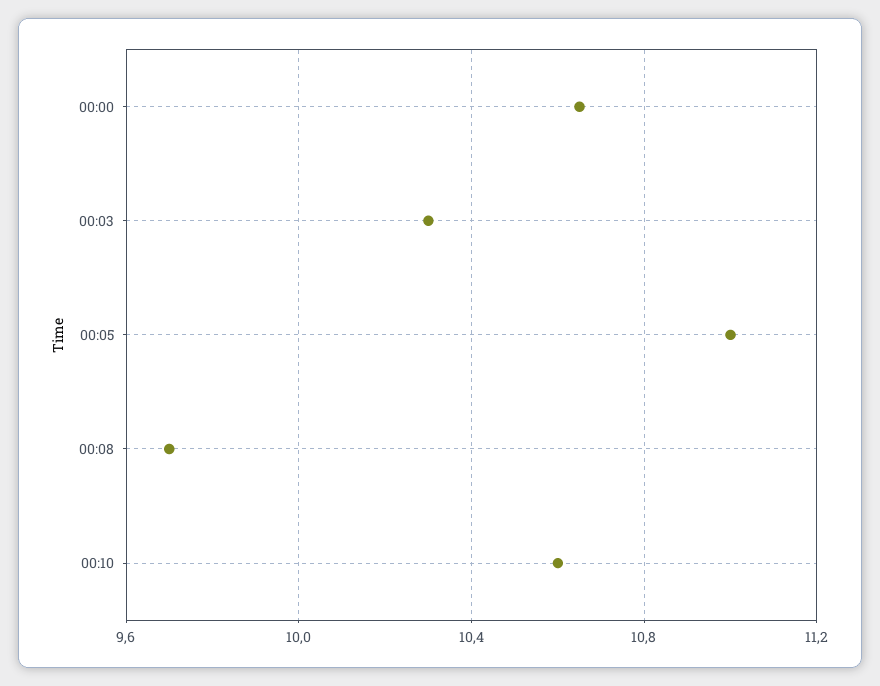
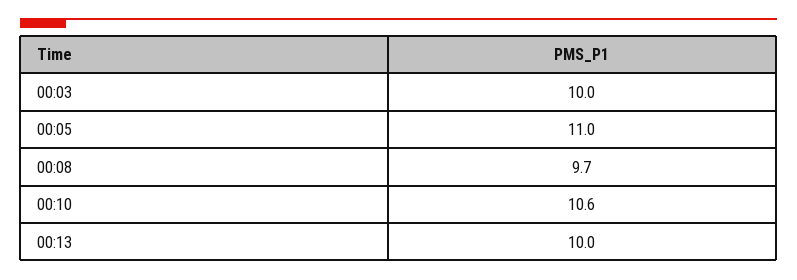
00:00: 10.65 -> none
00:03: 10.3 -> 10
00:13: none -> 10

